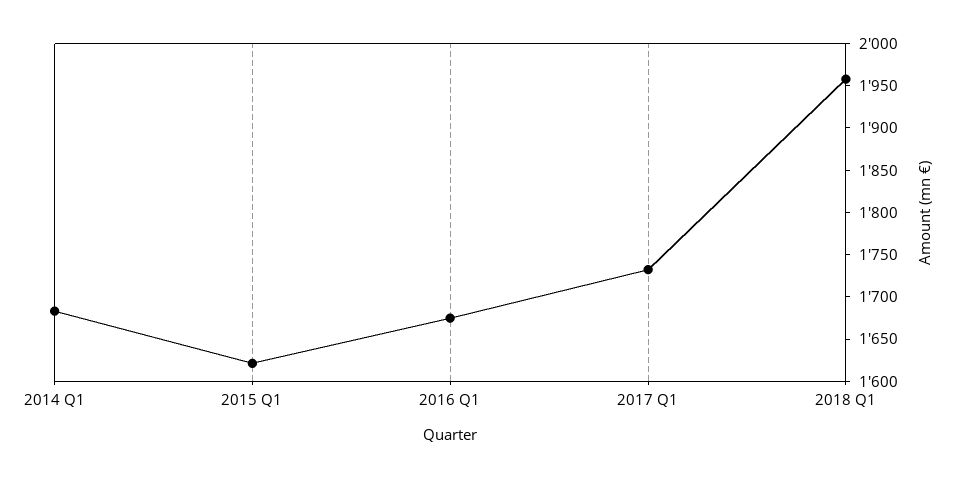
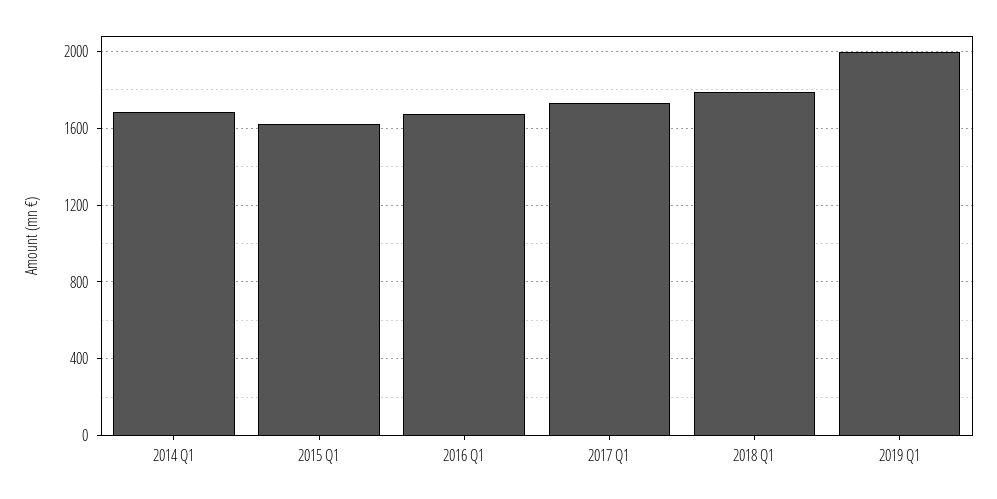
2018 Q1: 1960 -> 1800
2019 Q1: none -> 2000

